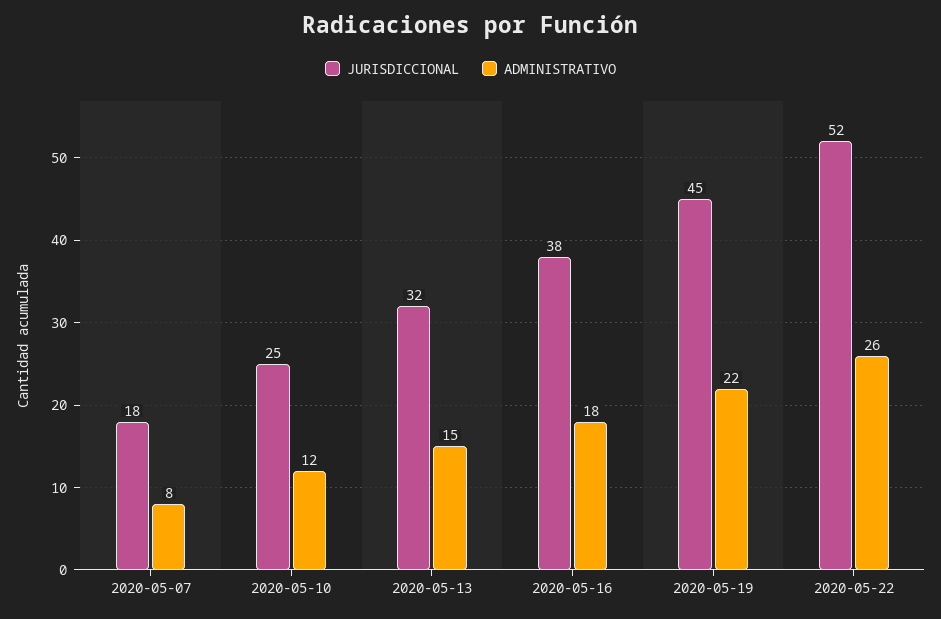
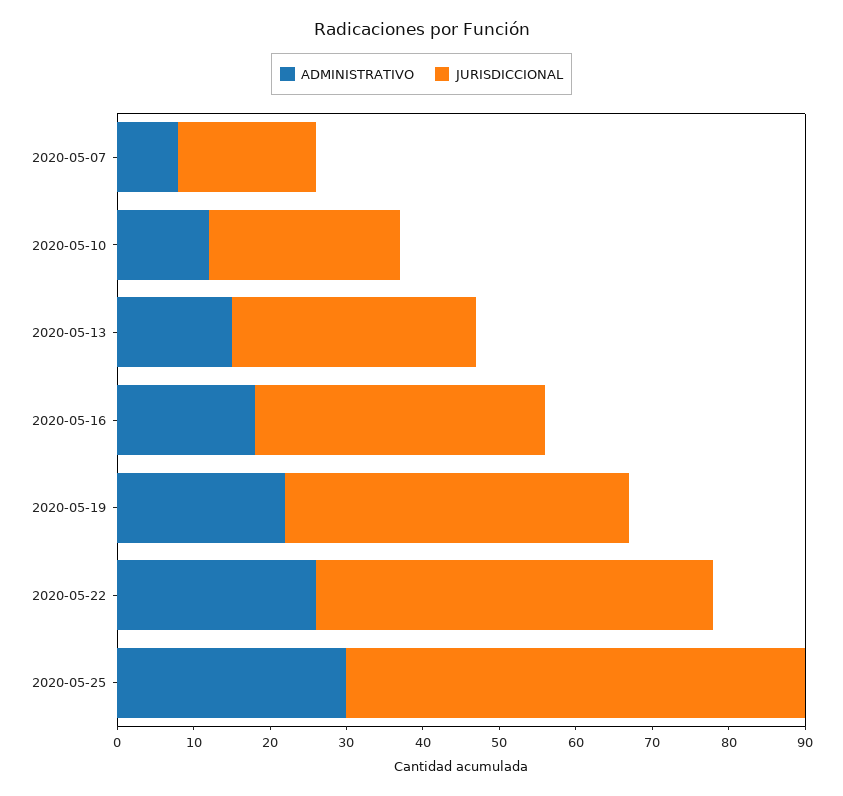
ADMINISTRATIVO, 2020-05-25: none -> 30
JURISDICCIONAL, 2020-05-25: none -> 60

